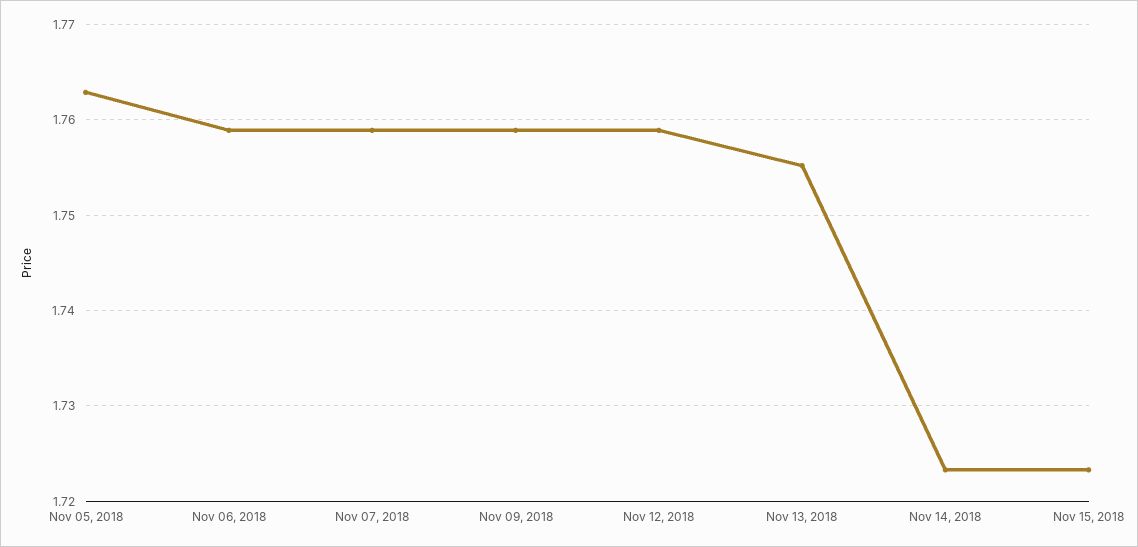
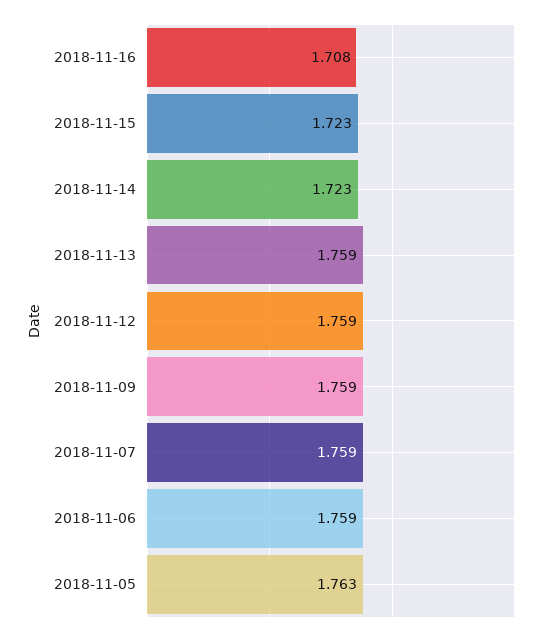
Nov 13, 2018: 1.755 -> 1.759
2018-11-16: none -> 1.708

